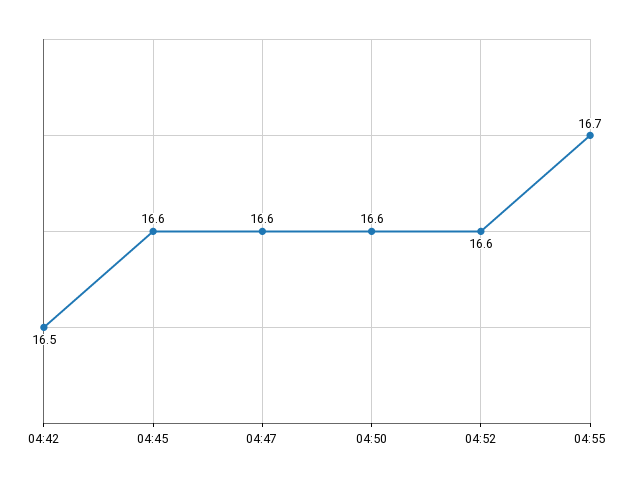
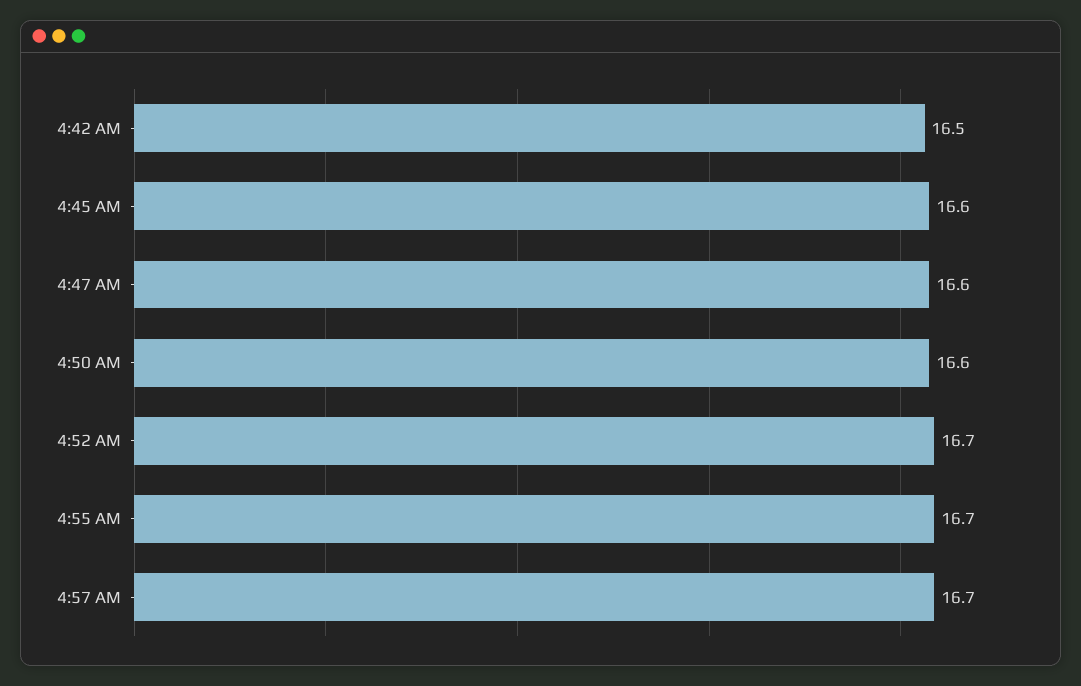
04:52: 16.6 -> 16.7
4:57 AM: none -> 16.7

